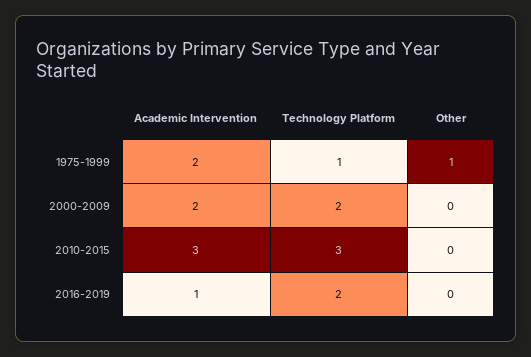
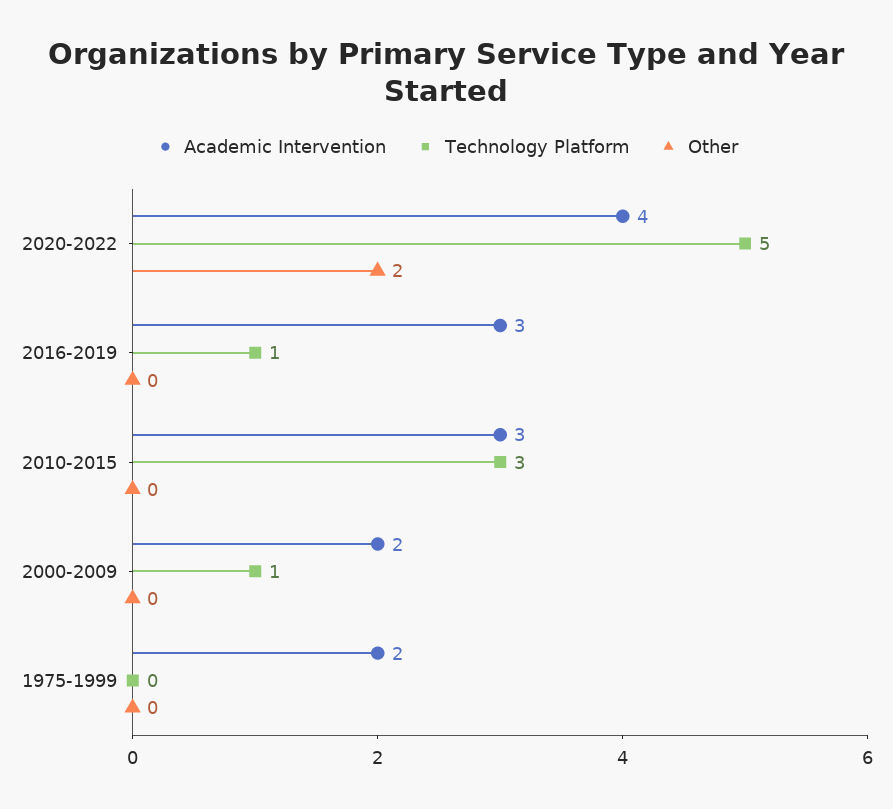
Technology Platform, 1975-1999: 1 -> 0
Other, 1975-1999: 1 -> 0
Technology Platform, 2000-2009: 2 -> 1
Academic Intervention, 2016-2019: 1 -> 3
Technology Platform, 2016-2019: 2 -> 1
Academic Intervention, 2020-2022: none -> 4
Technology Platform, 2020-2022: none -> 5
Other, 2020-2022: none -> 2

